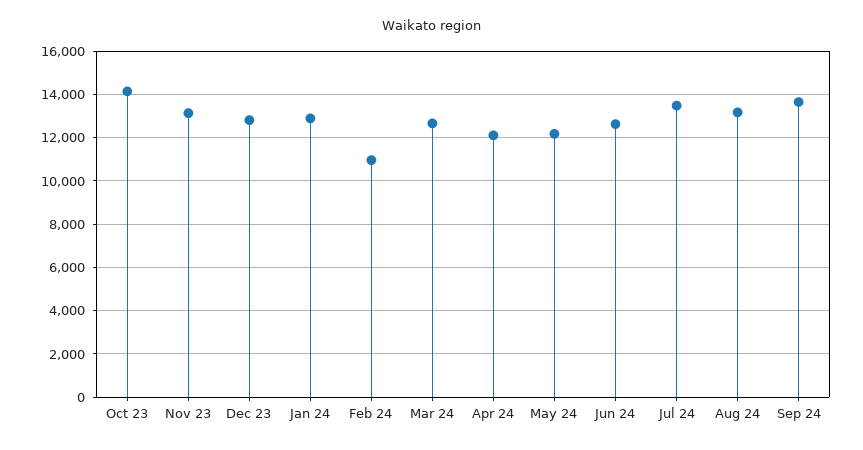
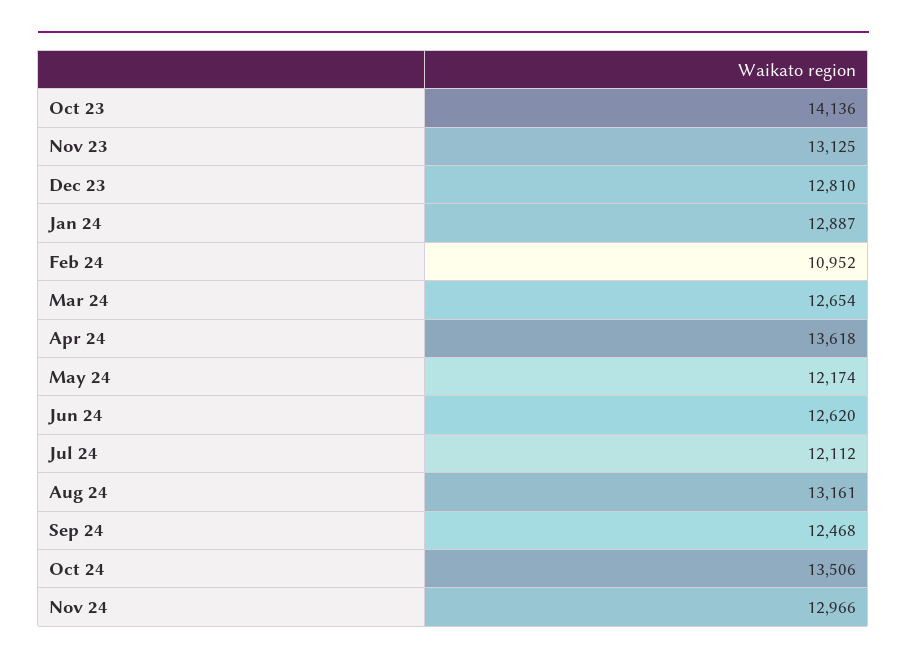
Apr 24: 12000 -> 13618
Jul 24: 13500 -> 12112
Sep 24: 13500 -> 12468
Oct 24: none -> 13506
Nov 24: none -> 12966

